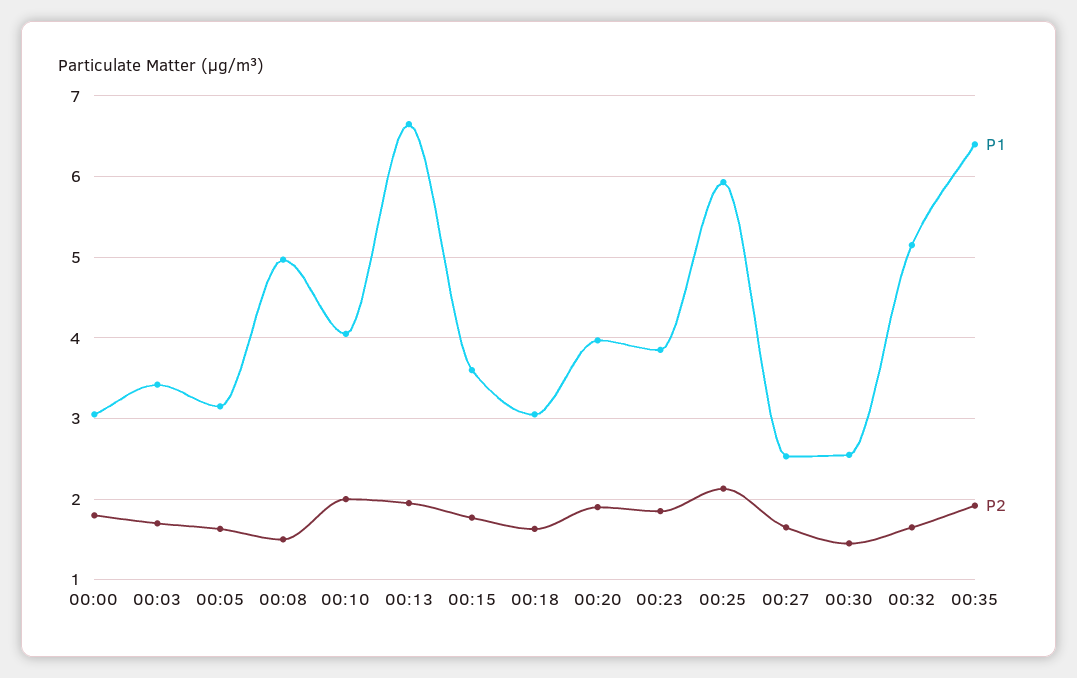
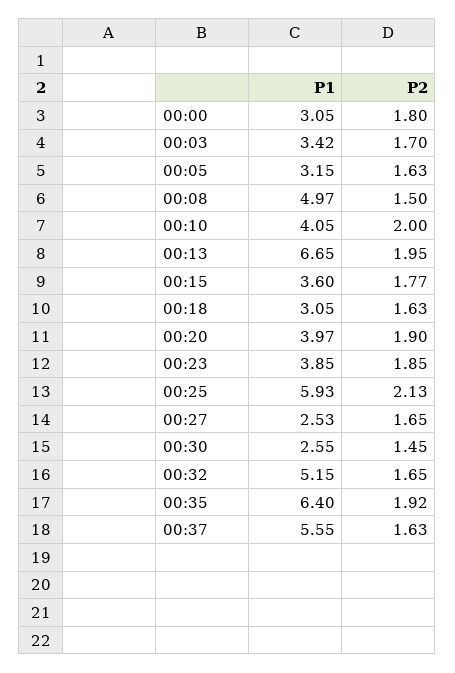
P1, 00:37: none -> 5.55
P2, 00:37: none -> 1.63

